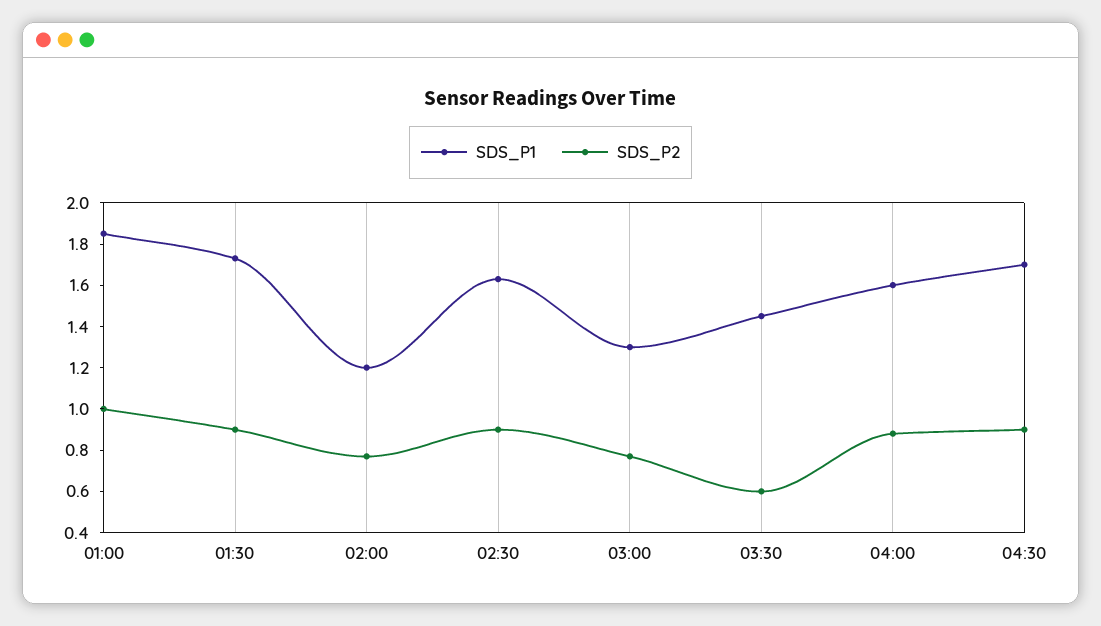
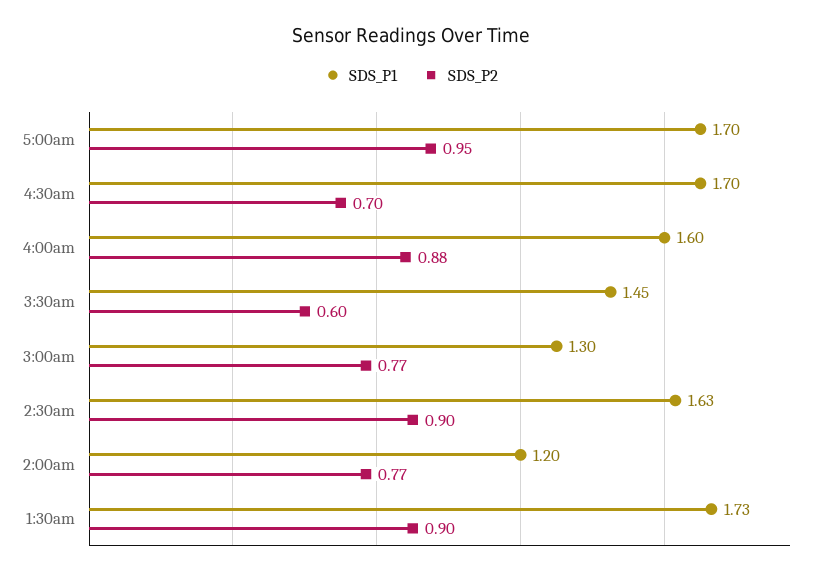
SDS_P1, 01:00: 1.85 -> none
SDS_P2, 01:00: 1 -> none
SDS_P2, 04:30: 0.9 -> 0.7
SDS_P1, 5:00am: none -> 1.7
SDS_P2, 5:00am: none -> 0.95

